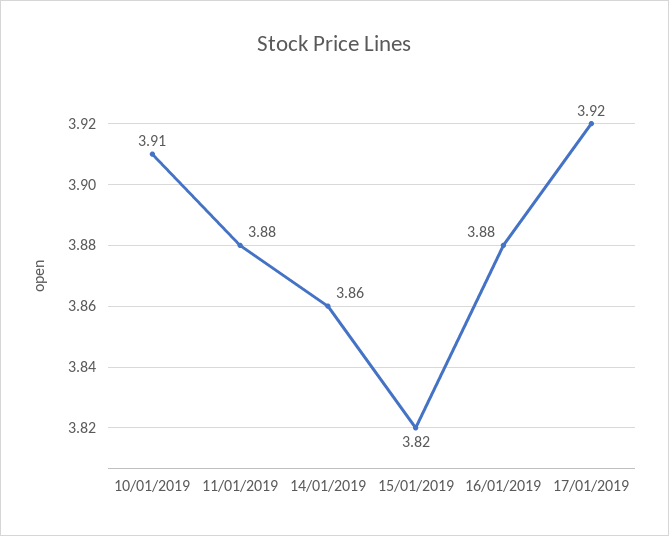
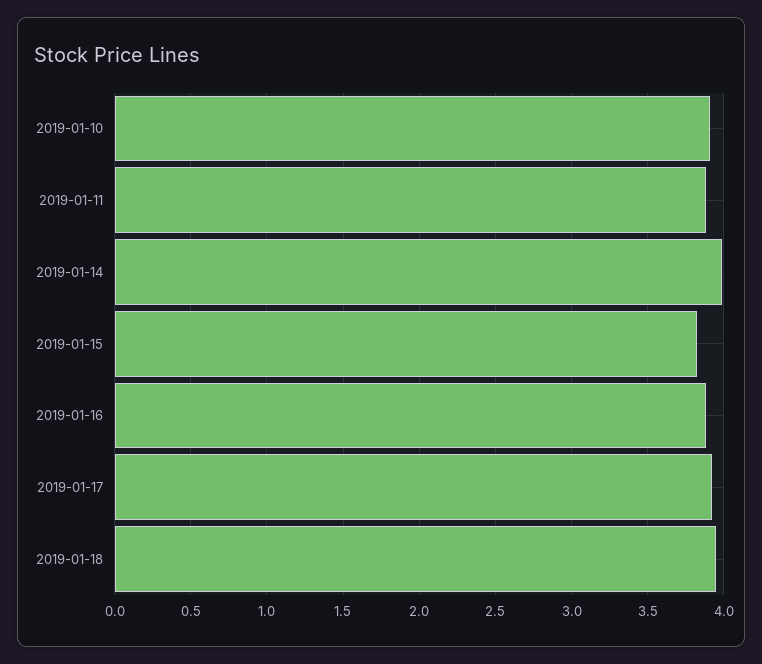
14/01/2019: 3.86 -> 4
2019-01-18: none -> 3.95

